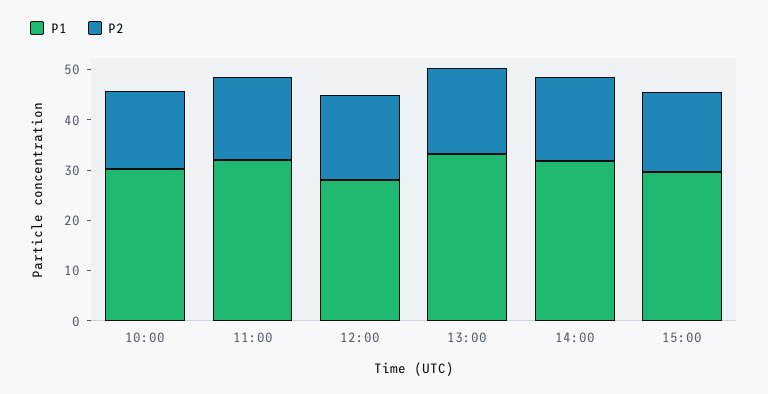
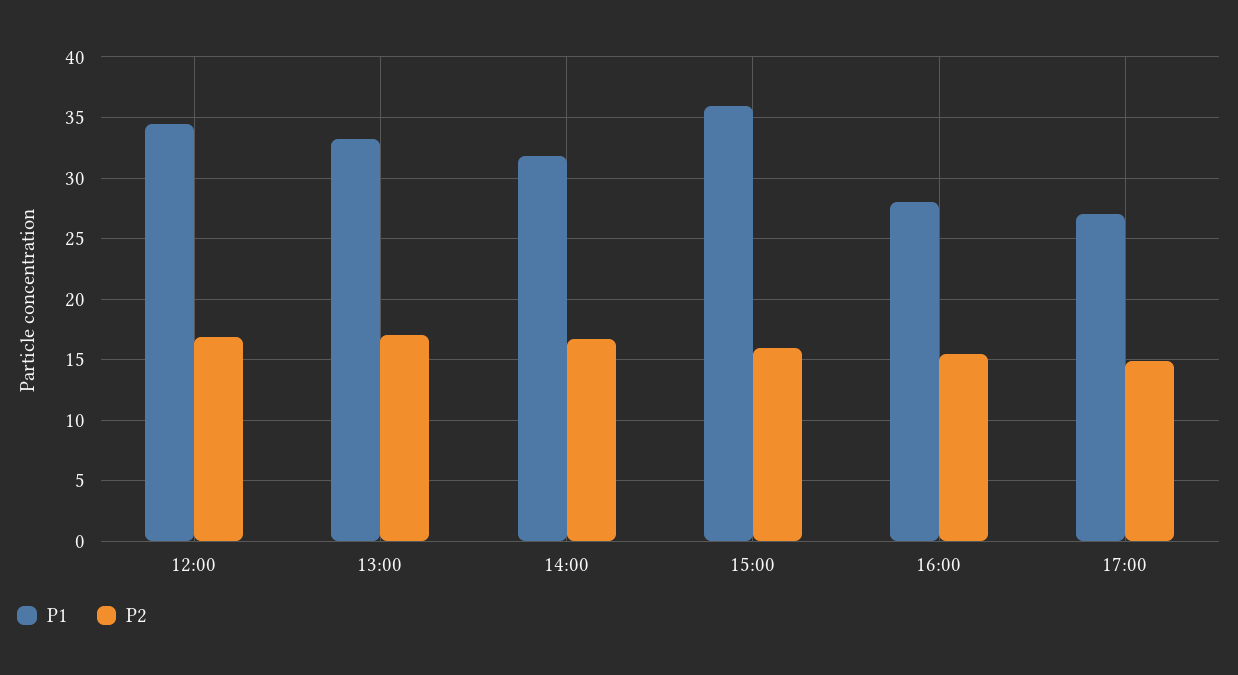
P1, 10:00: 30 -> none
P2, 10:00: 16 -> none
P1, 11:00: 32 -> none
P2, 11:00: 16 -> none
P1, 12:00: 28 -> 34.5
P1, 15:00: 30 -> 36
P1, 16:00: none -> 28
P2, 16:00: none -> 15.5
P1, 17:00: none -> 27
P2, 17:00: none -> 15

